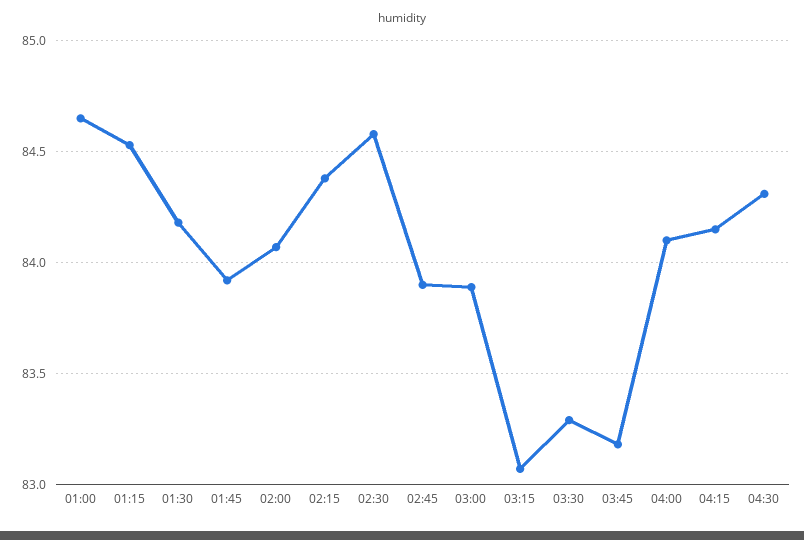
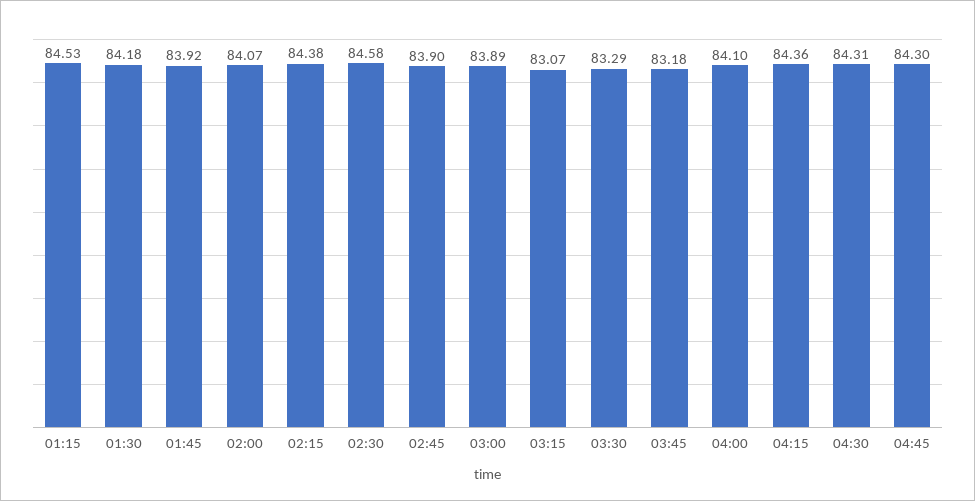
01:00: 84.65 -> none
04:15: 84.15 -> 84.36
04:45: none -> 84.3

